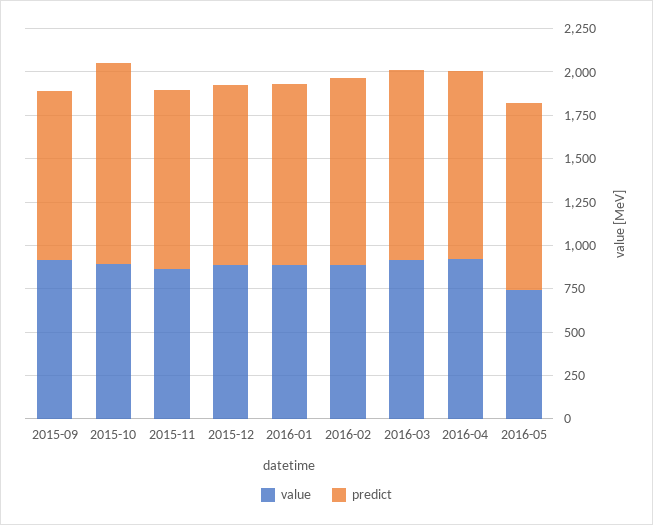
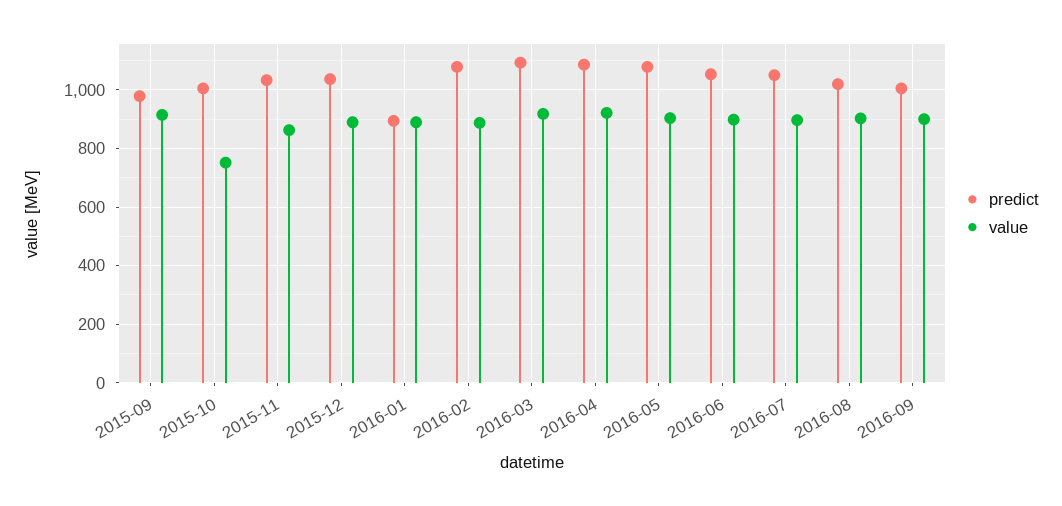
value, 2015-10: 900 -> 750
predict, 2015-10: 1150 -> 1000
predict, 2016-01: 1050 -> 900
value, 2016-05: 750 -> 900
predict, 2016-06: none -> 1050
value, 2016-06: none -> 900
predict, 2016-07: none -> 1050
value, 2016-07: none -> 900
predict, 2016-08: none -> 1025
value, 2016-08: none -> 900
predict, 2016-09: none -> 1000
value, 2016-09: none -> 900

